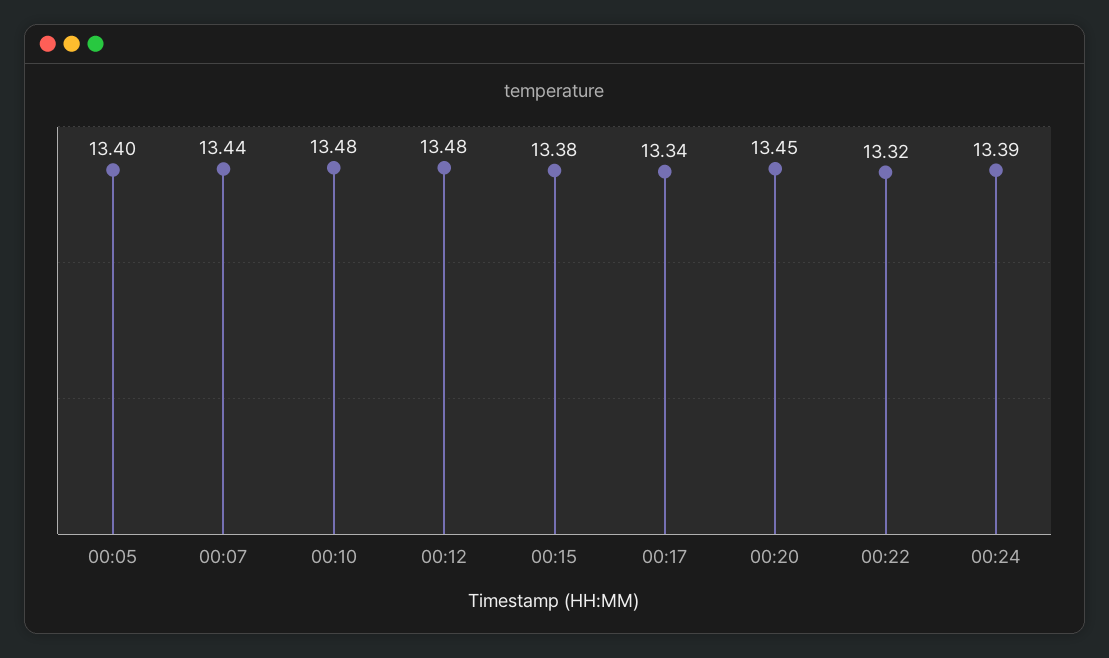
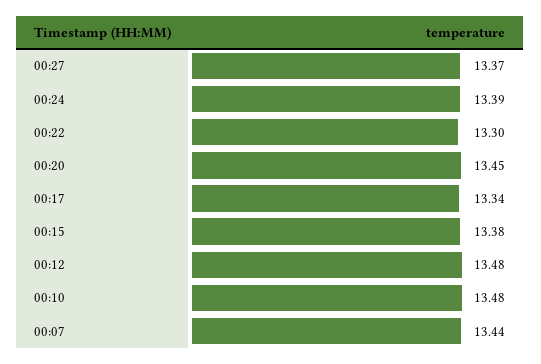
00:05: 13.4 -> none
00:22: 13.32 -> 13.3
00:27: none -> 13.37

